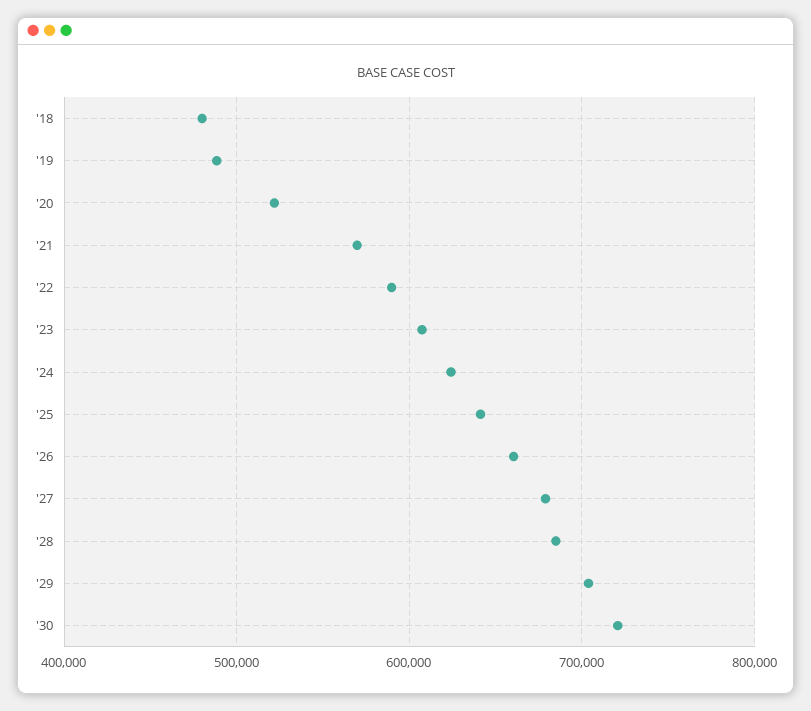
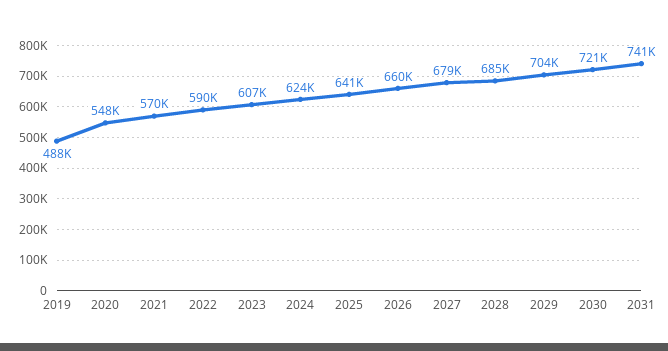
'18: 480000 -> none
'20: 520000 -> 548000
2031: none -> 741000

